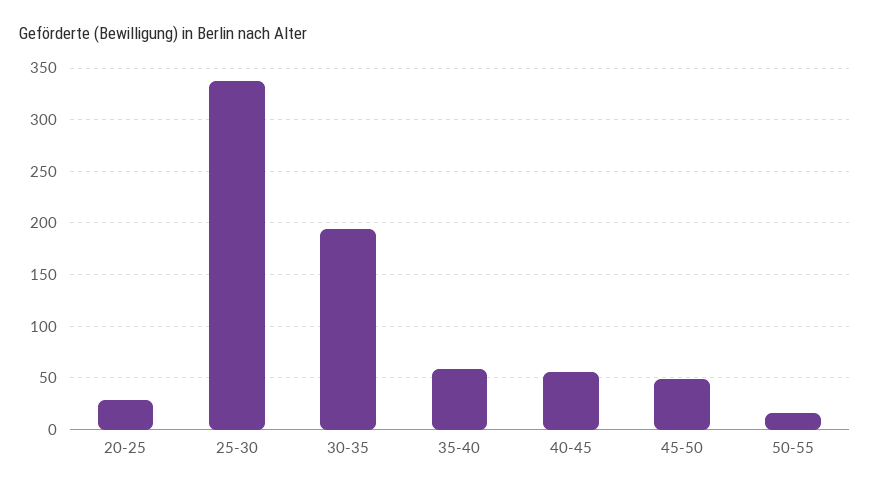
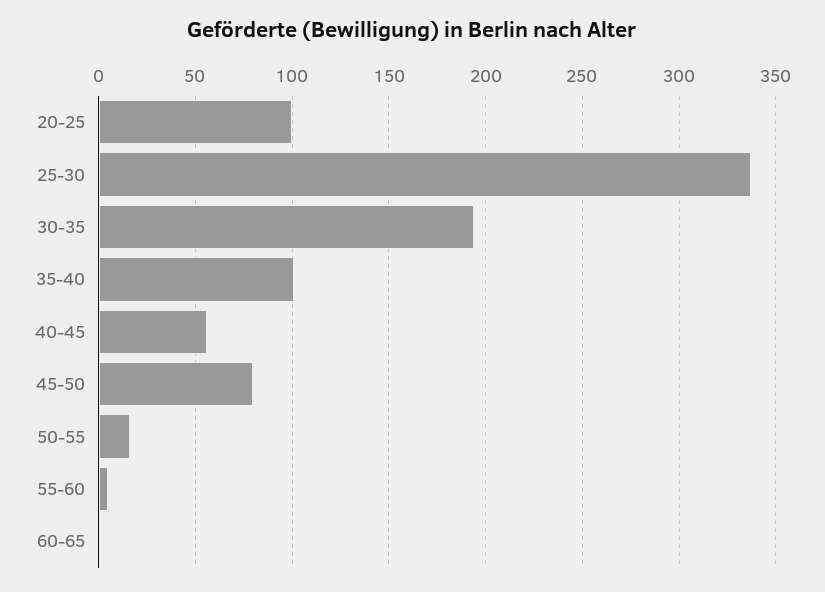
20-25: 30 -> 100
35-40: 60 -> 100
45-50: 50 -> 80
55-60: none -> 5
60-65: none -> 0

